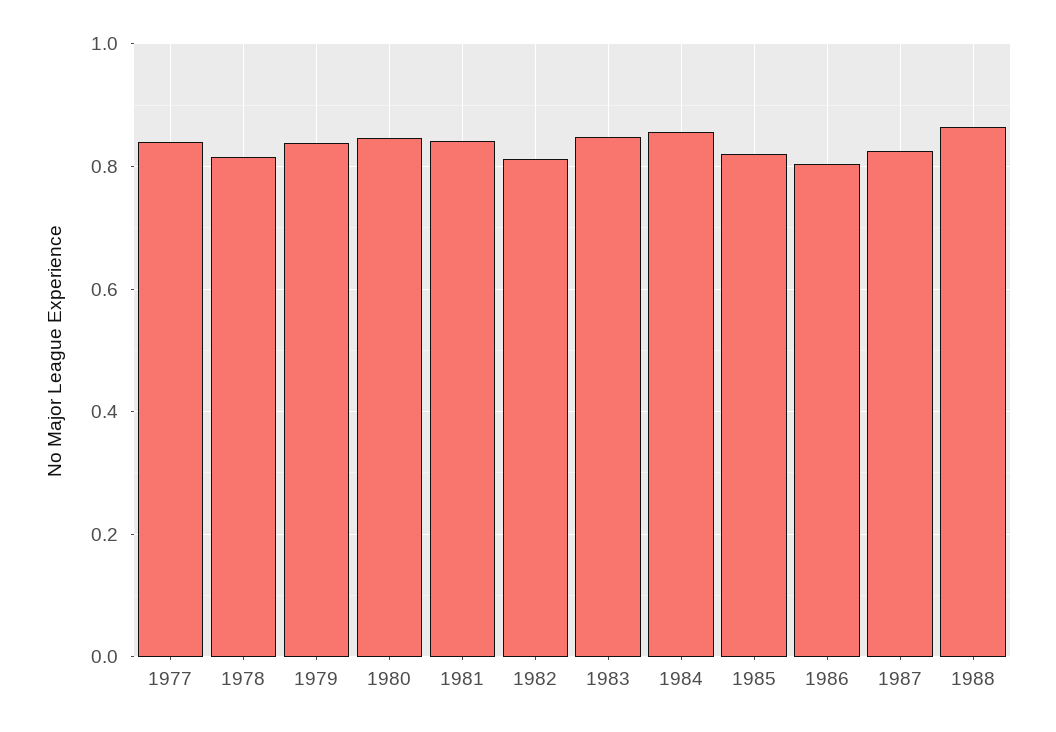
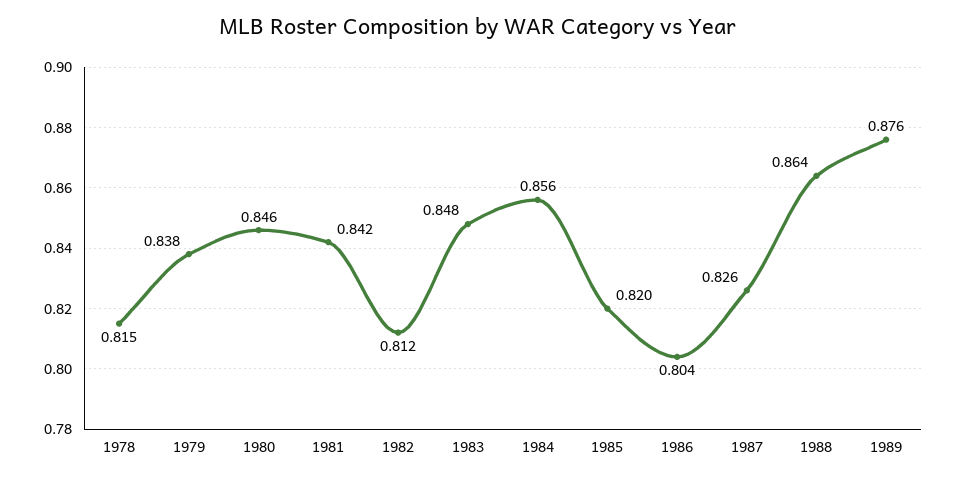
1977: 0.84 -> none
1989: none -> 0.876

